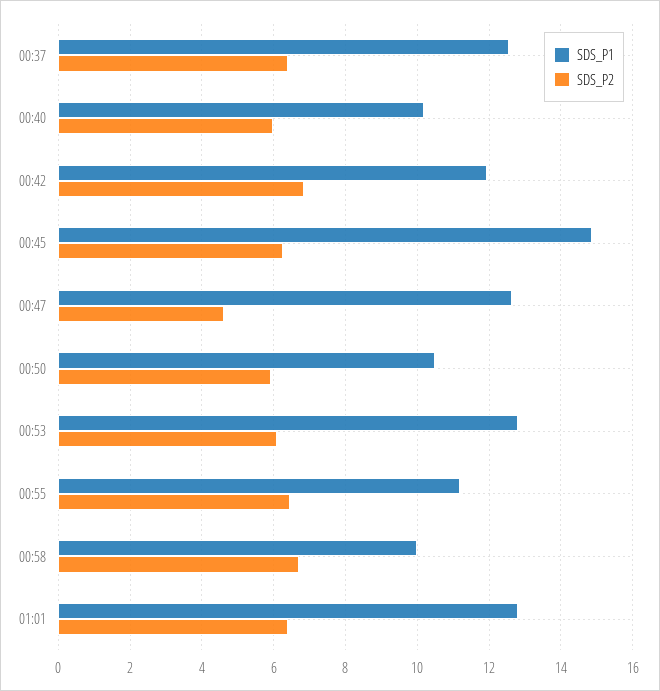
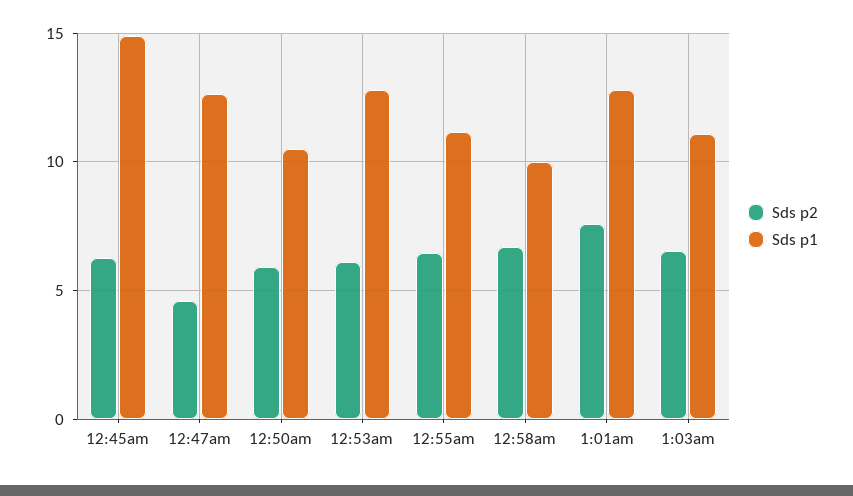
SDS_P1, 00:37: 12.6 -> none
SDS_P2, 00:37: 6.4 -> none
SDS_P1, 00:40: 10.2 -> none
SDS_P2, 00:40: 6 -> none
SDS_P1, 00:42: 12 -> none
SDS_P2, 00:42: 6.8 -> none
SDS_P2, 01:01: 6.4 -> 7.5
SDS_P2, 1:03am: none -> 6.5
SDS_P1, 1:03am: none -> 11

